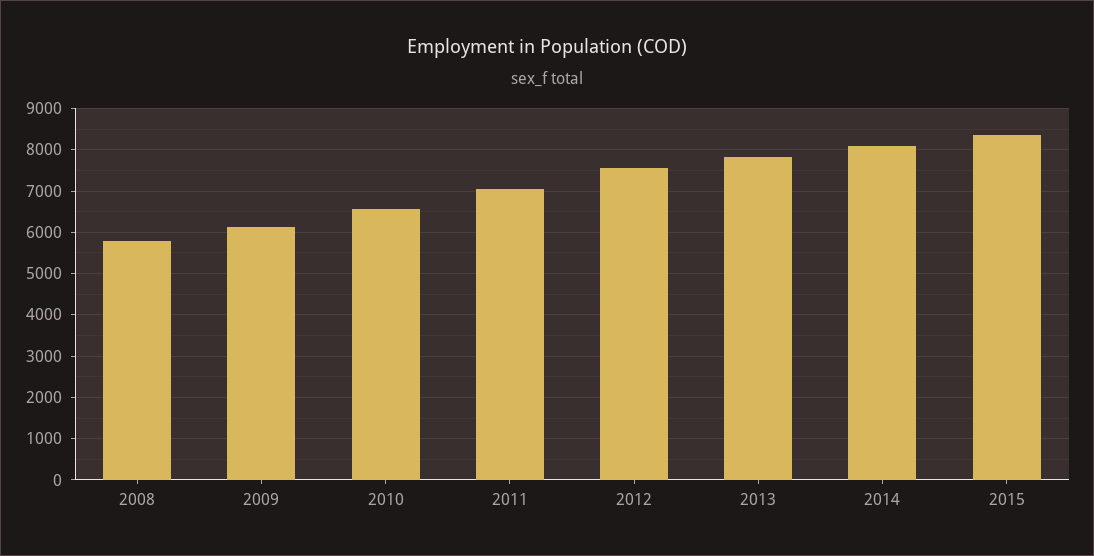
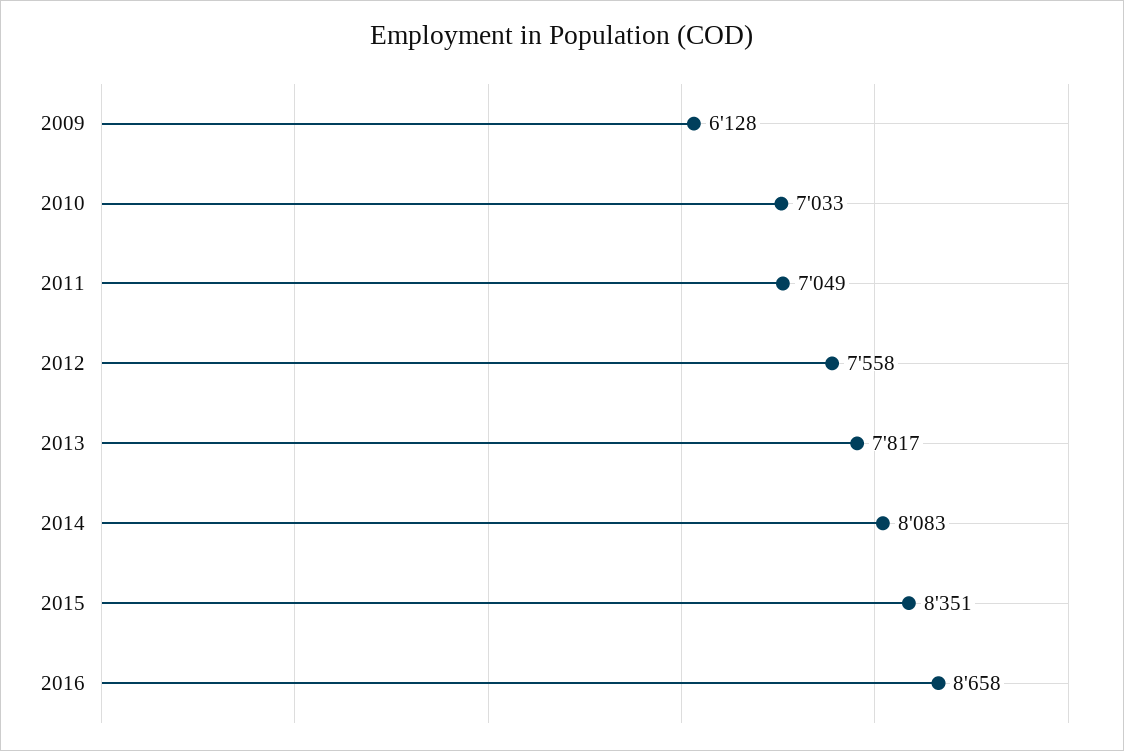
2008: 5800 -> none
2010: 6600 -> 7033
2016: none -> 8658

